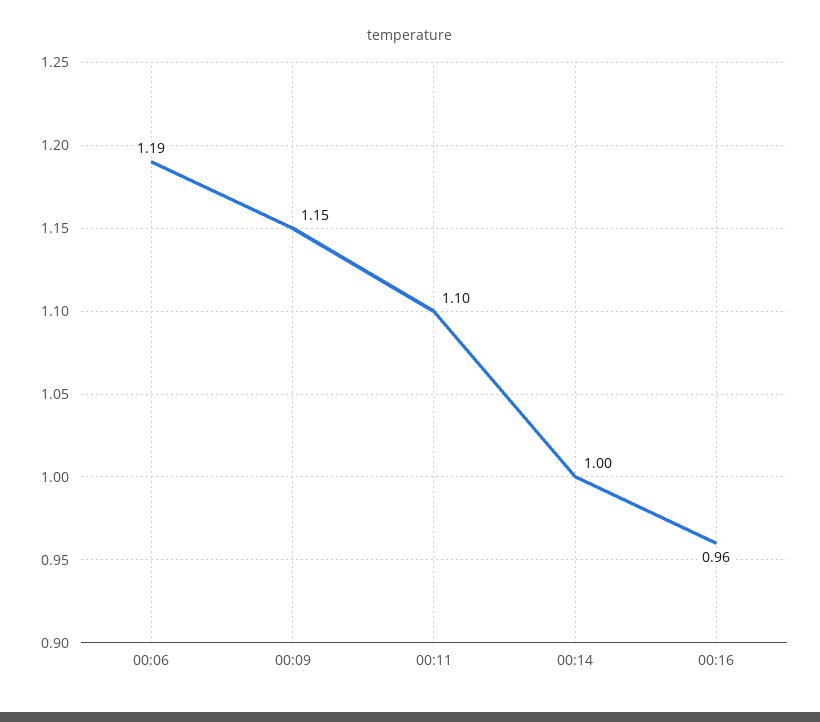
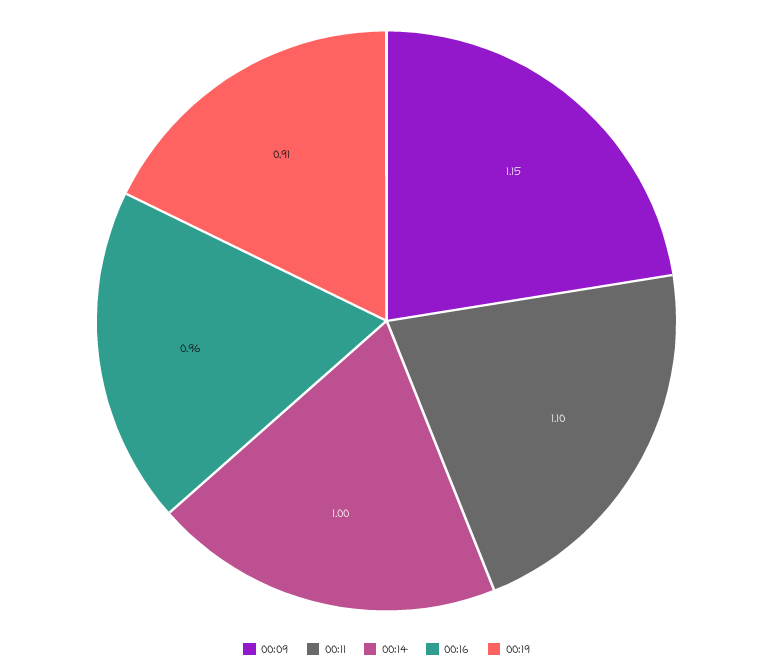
00:06: 1.19 -> none
00:19: none -> 0.91

